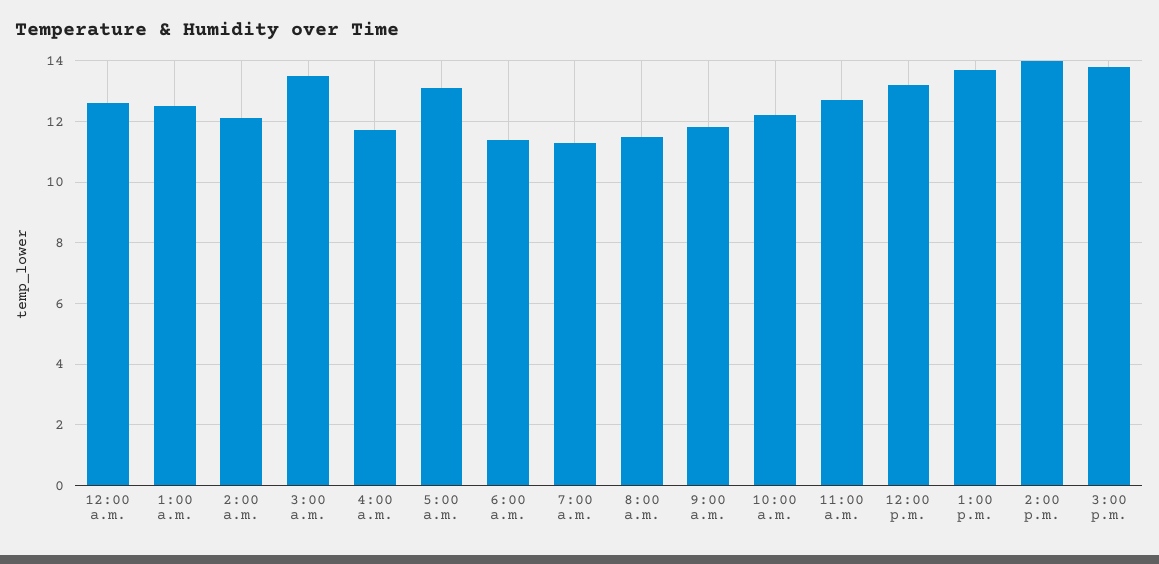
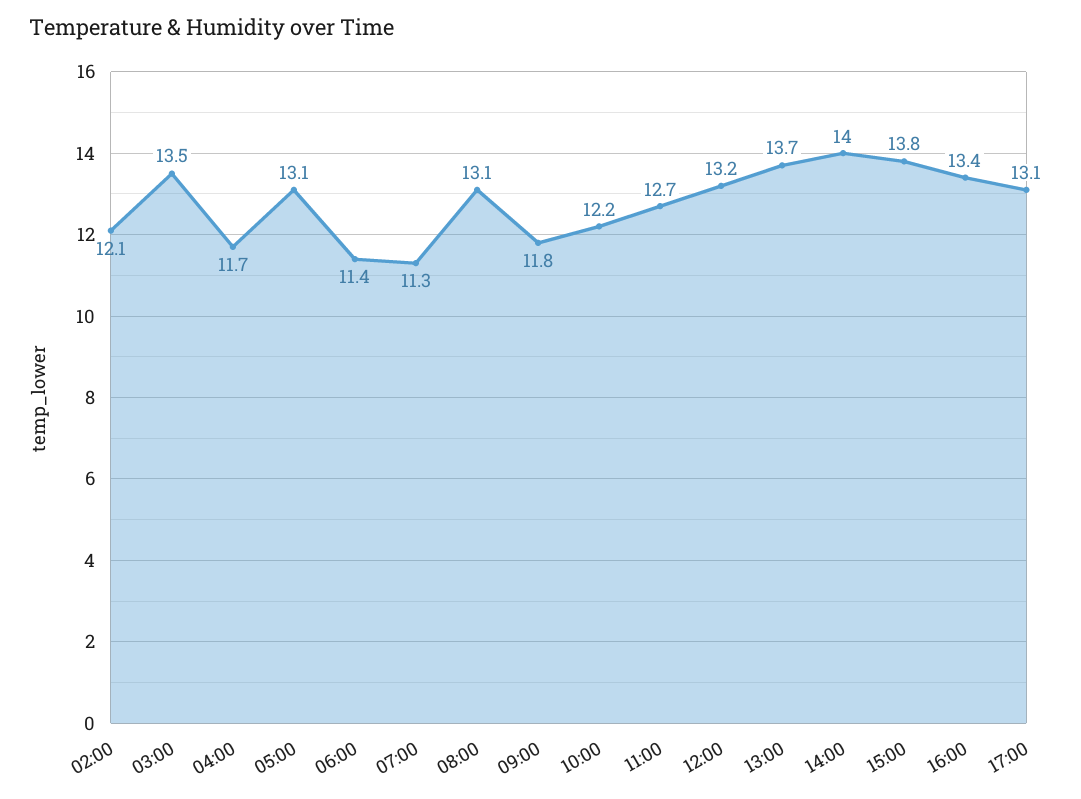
12:00 a.m.: 12.5 -> none
1:00 a.m.: 12.5 -> none
8:00 a.m.: 11.5 -> 13.1
16:00: none -> 13.4
17:00: none -> 13.1

